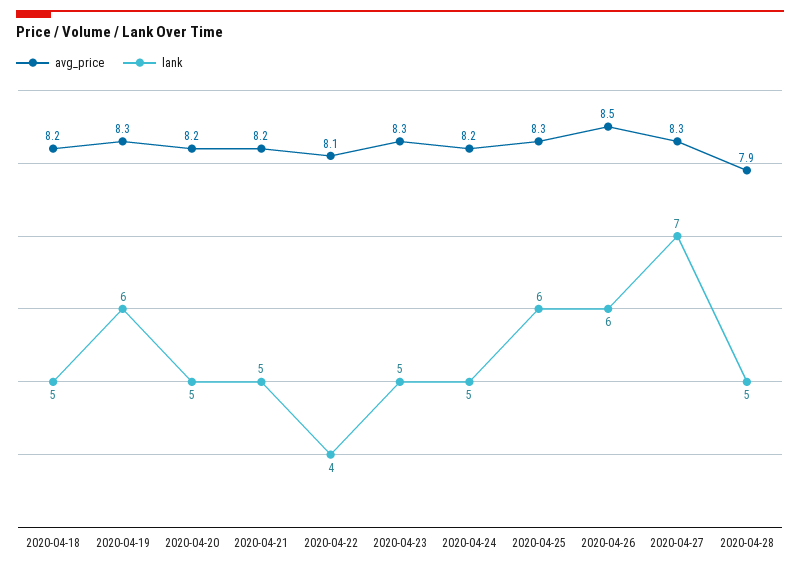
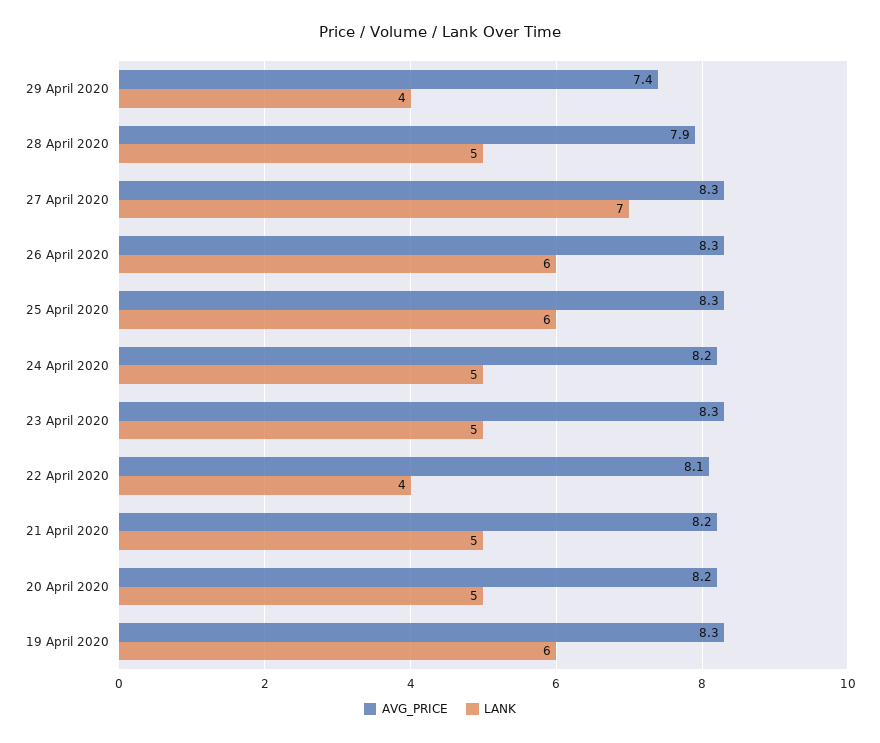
avg_price, 2020-04-18: 8.2 -> none
lank, 2020-04-18: 5 -> none
avg_price, 2020-04-26: 8.5 -> 8.3
avg_price, 29 April 2020: none -> 7.4
lank, 29 April 2020: none -> 4

